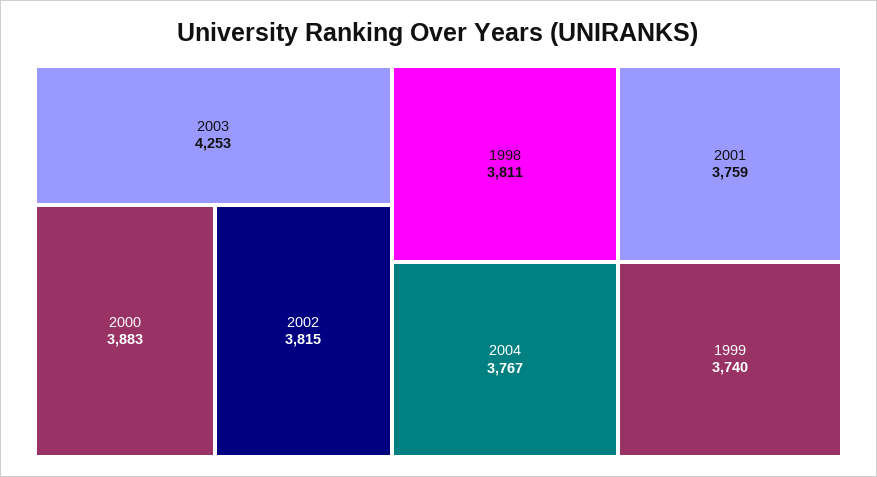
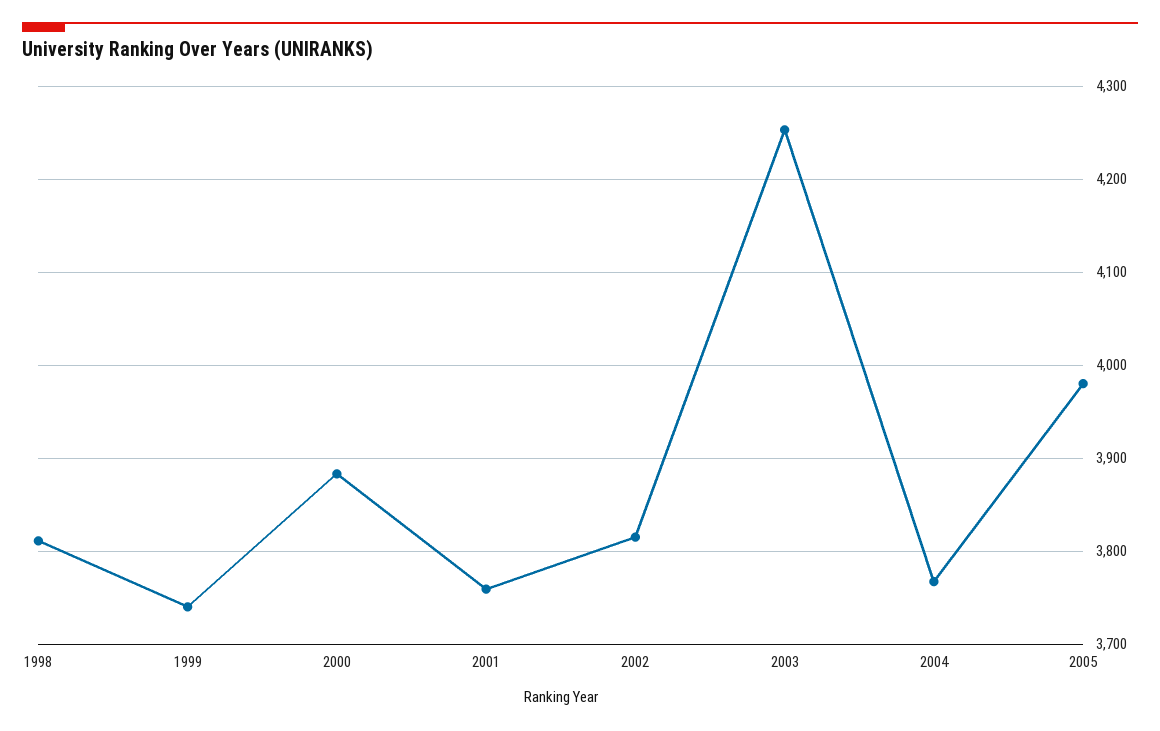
2005: none -> 3980

